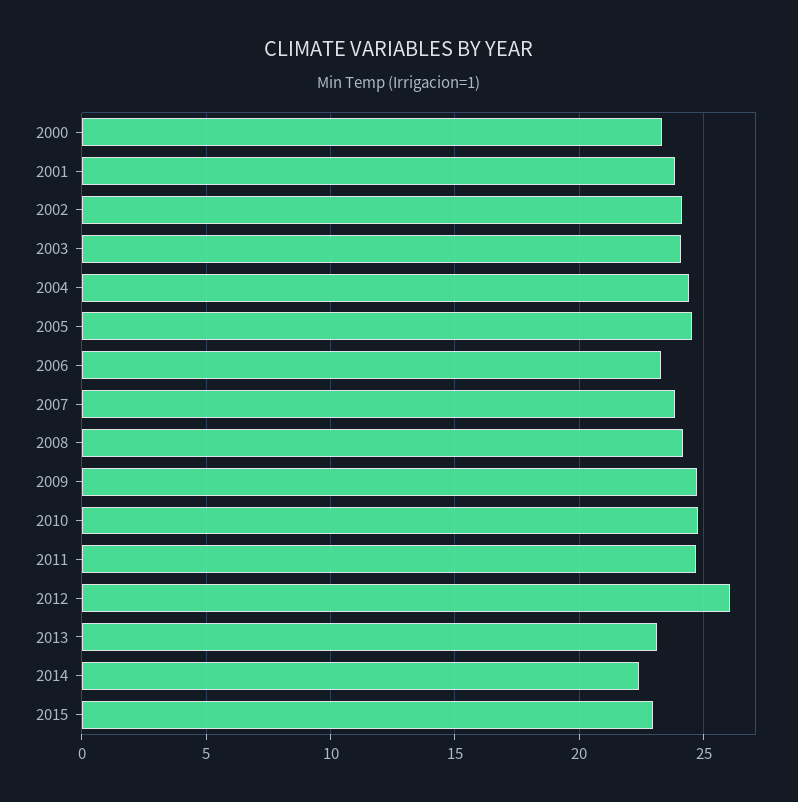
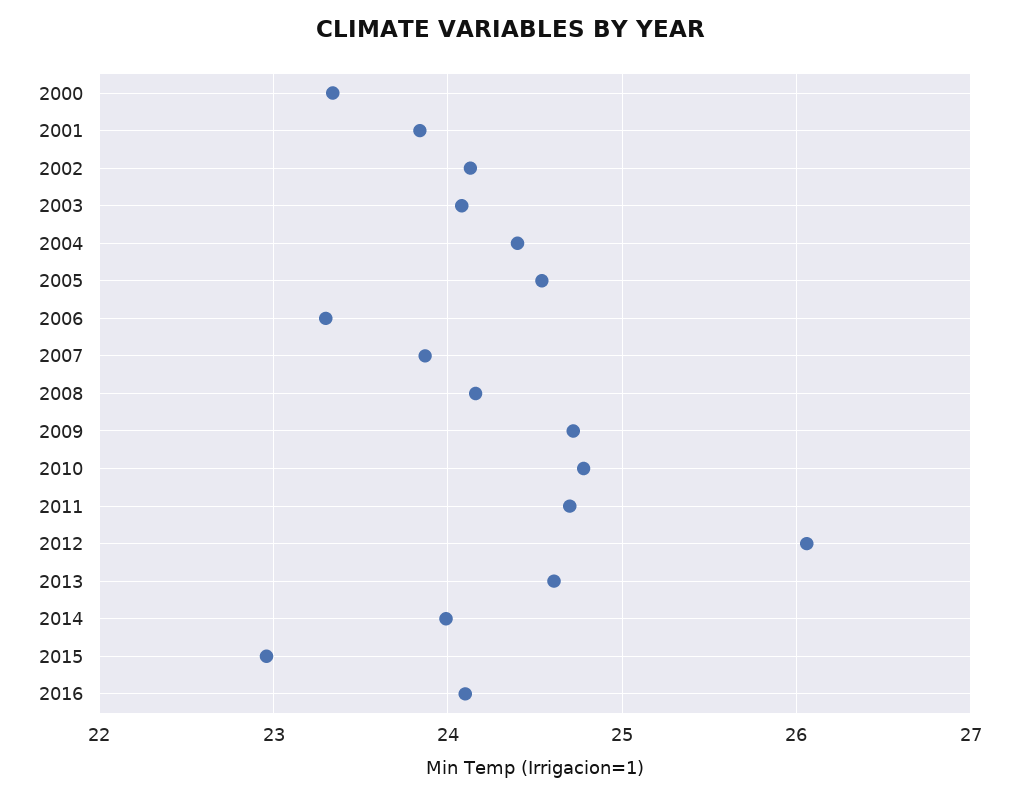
2013: 23 -> 24.6
2014: 22.5 -> 24
2016: none -> 24.1

